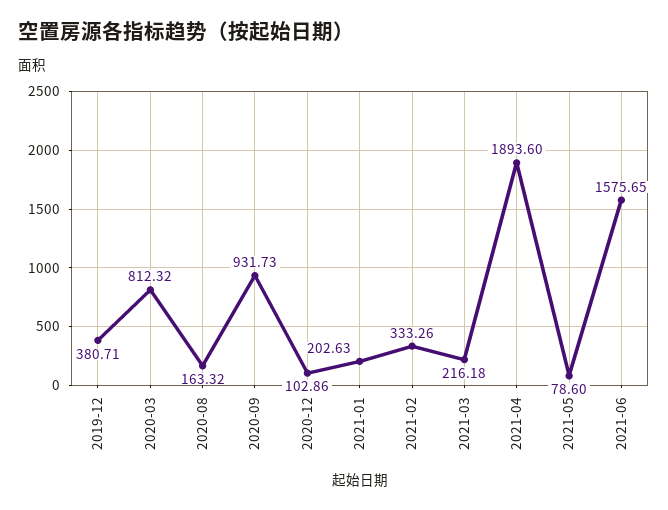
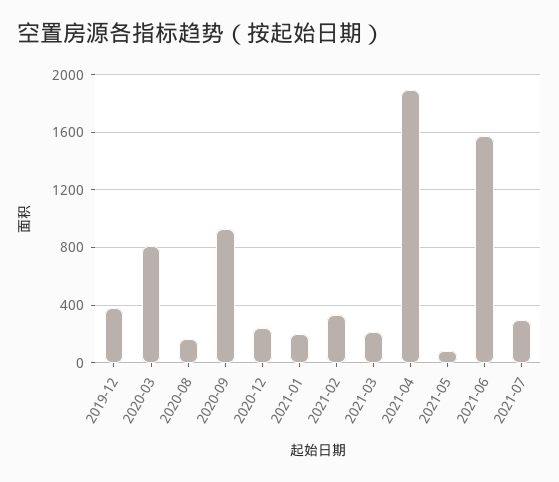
2020-12: 102.86 -> 250
2021-07: none -> 300

